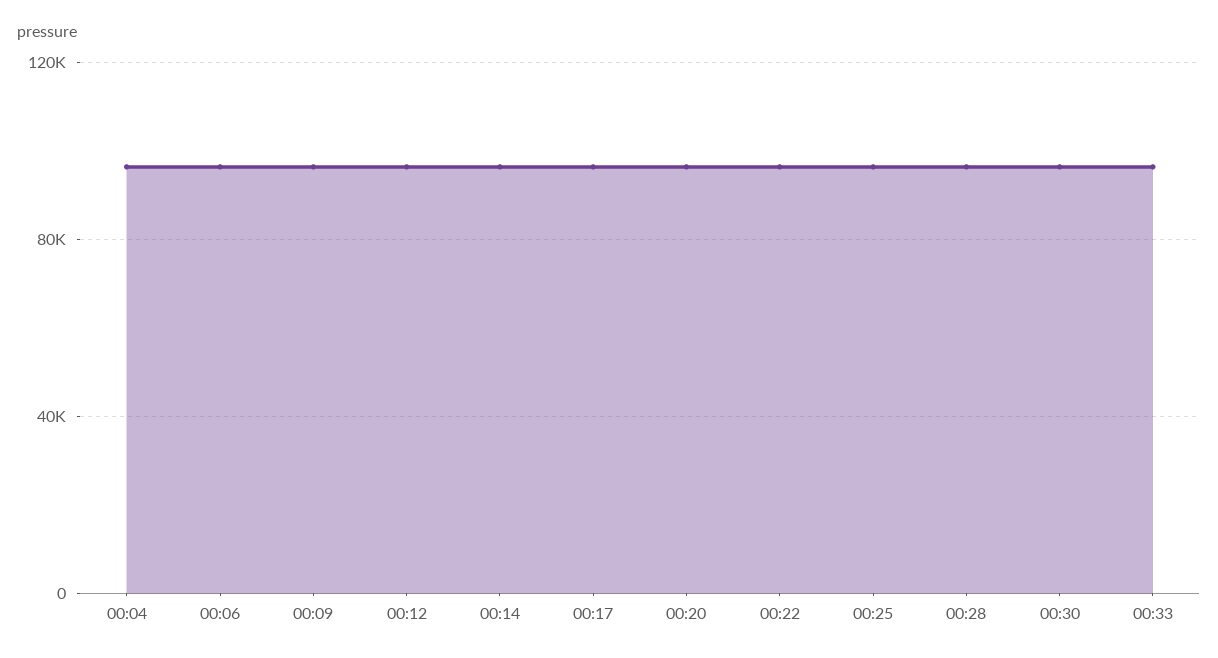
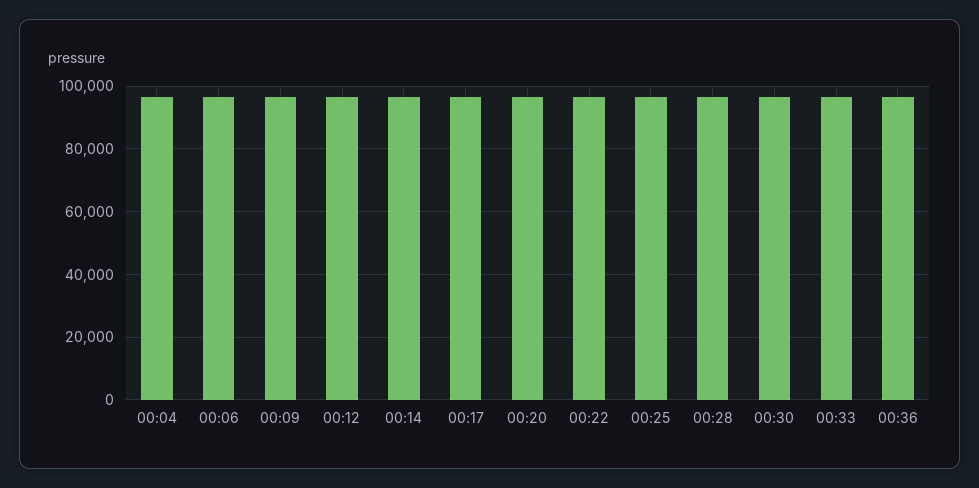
00:36: none -> 96000

